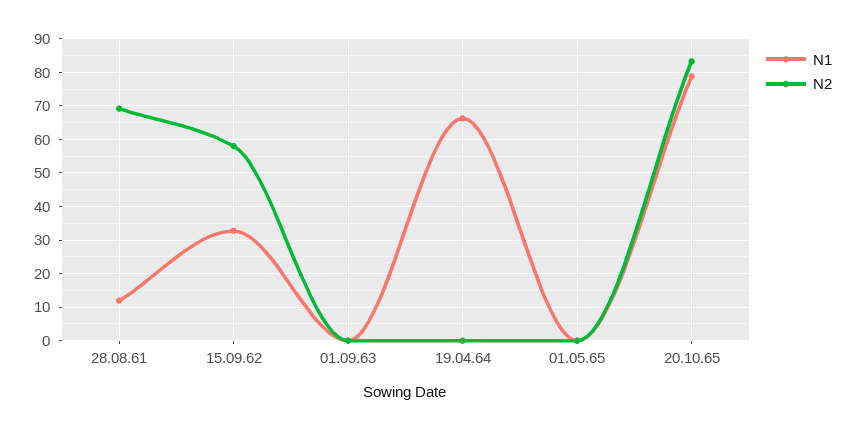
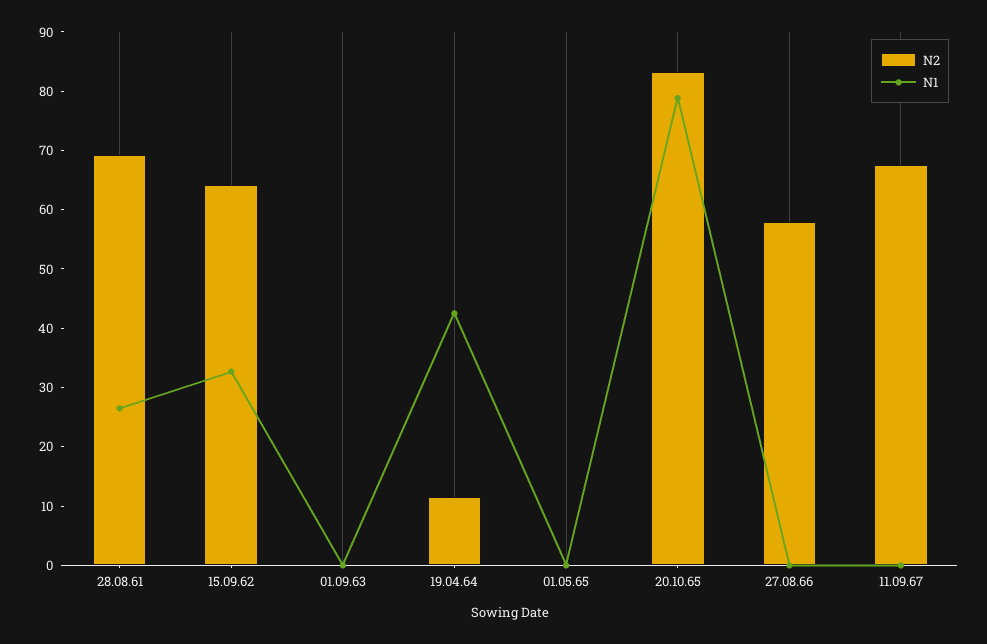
N1, 28.08.61: 12 -> 26
N2, 15.09.62: 58 -> 64
N1, 19.04.64: 66 -> 42
N2, 19.04.64: 0 -> 12
N2, 27.08.66: none -> 58
N1, 27.08.66: none -> 0
N2, 11.09.67: none -> 68
N1, 11.09.67: none -> 0

